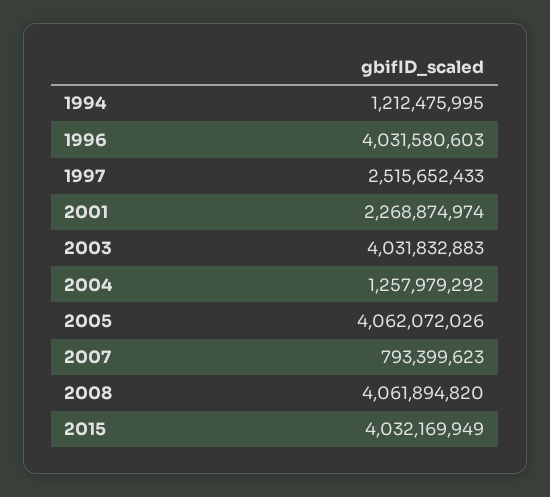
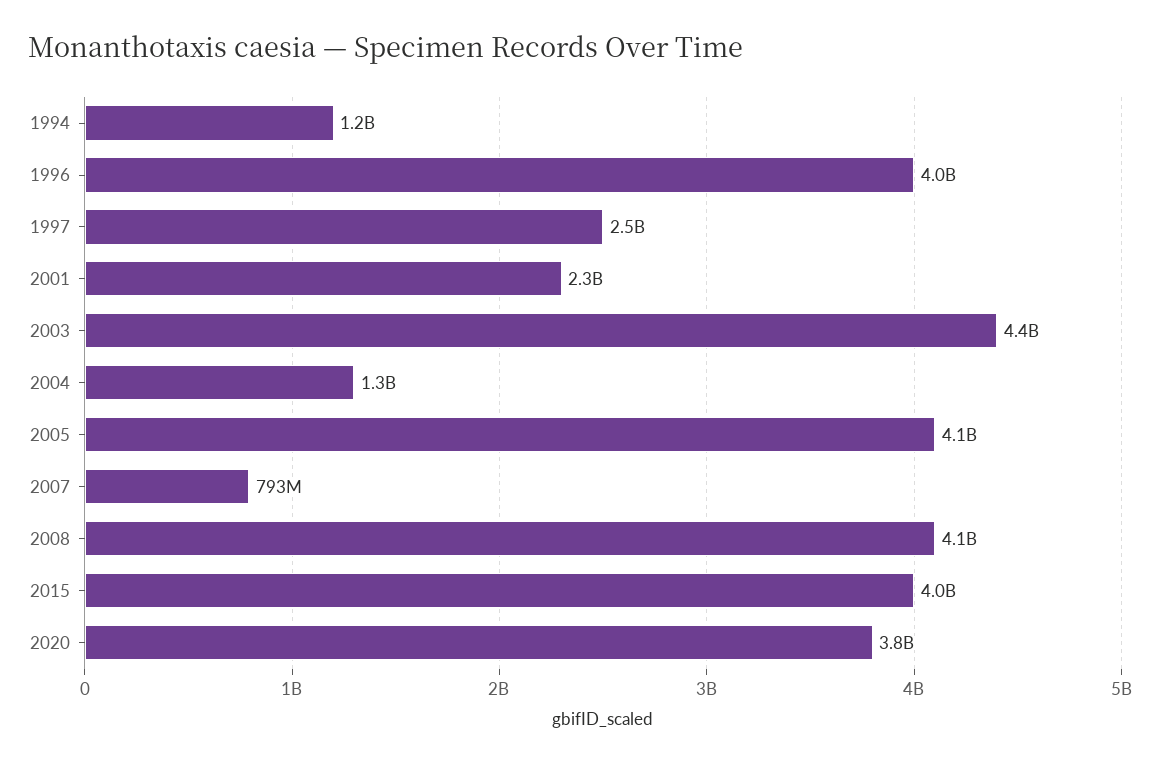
2003: 4031832883 -> 4400000000
2020: none -> 3800000000

